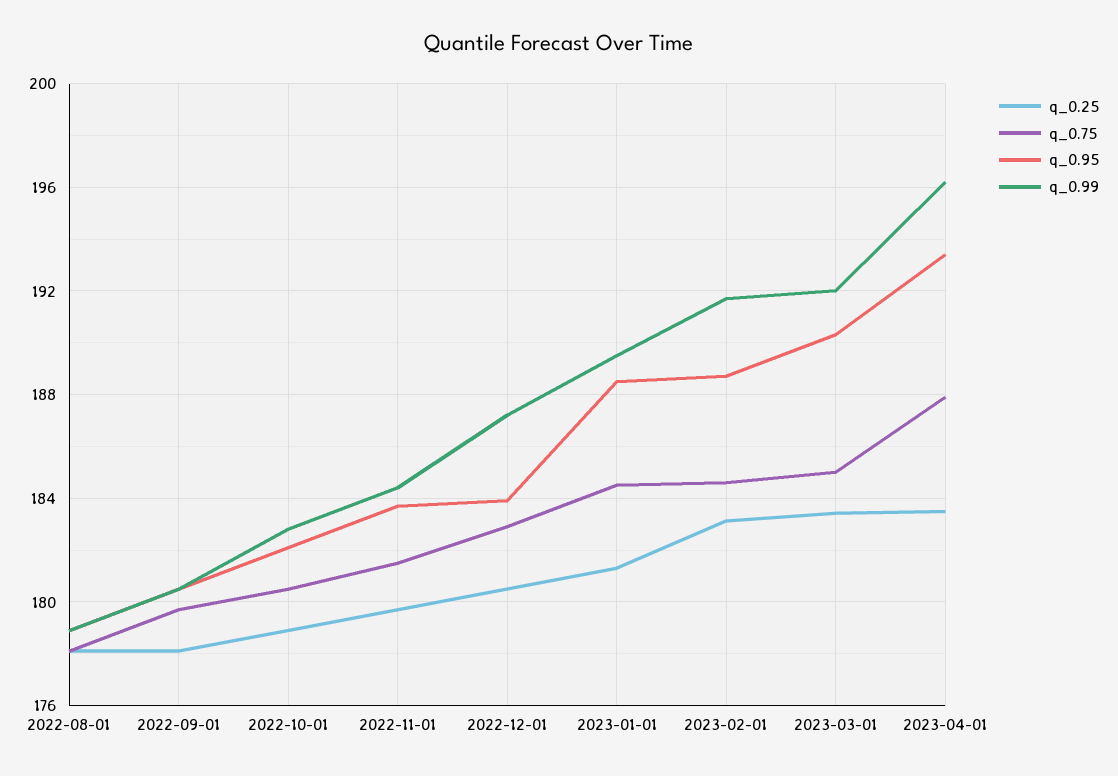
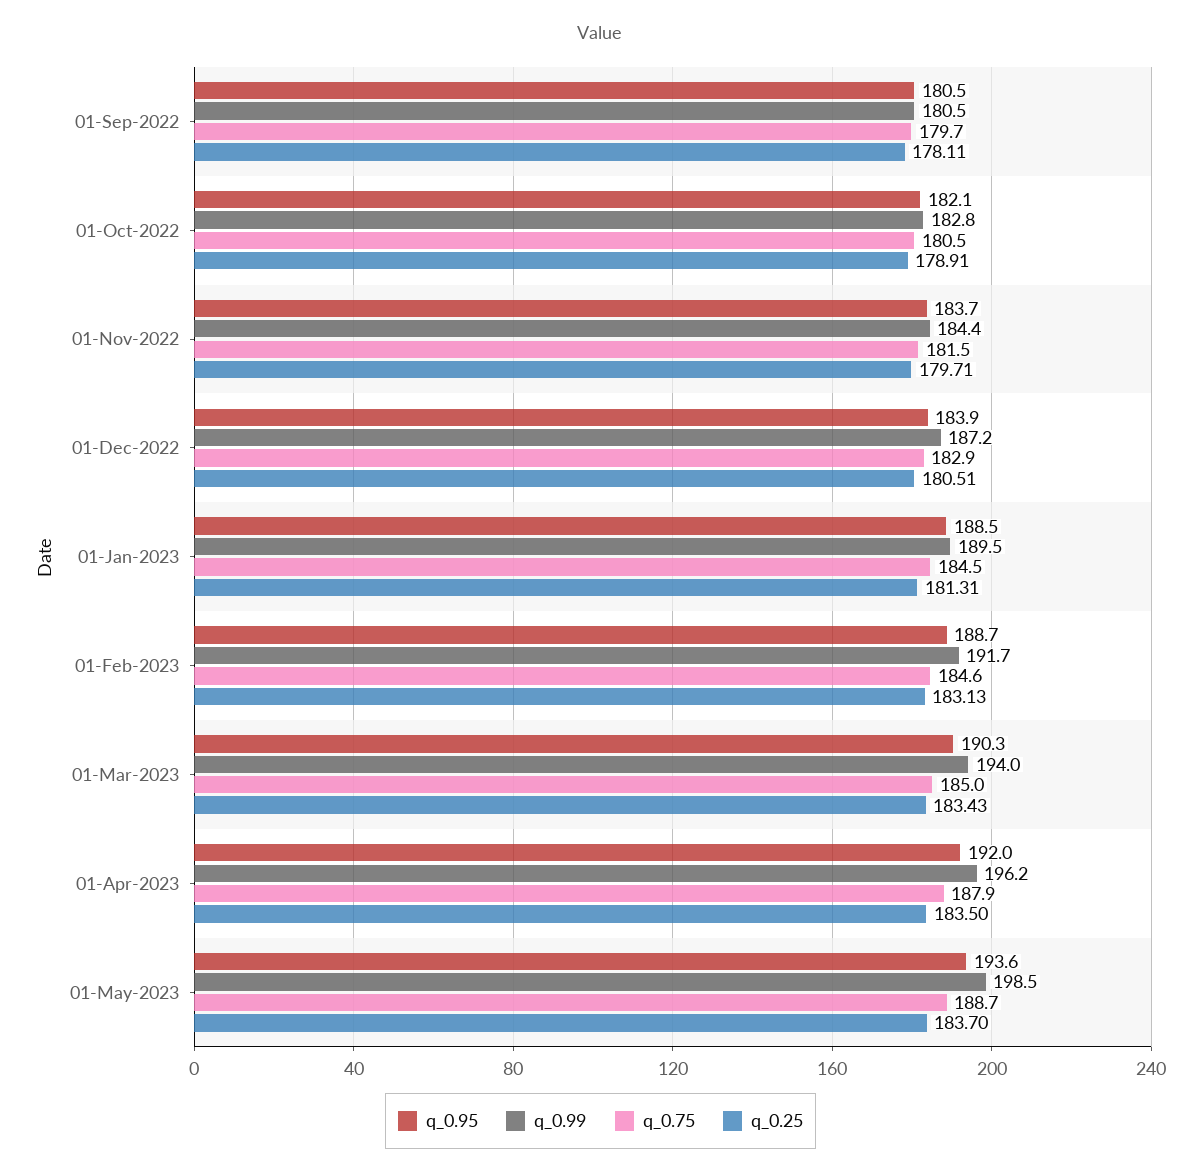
q_0.25, 2022-08-01: 178 -> none
q_0.75, 2022-08-01: 178 -> none
q_0.95, 2022-08-01: 179 -> none
q_0.99, 2022-08-01: 179 -> none
q_0.99, 2023-03-01: 192 -> 194
q_0.95, 2023-04-01: 193.5 -> 192
q_0.95, 01-May-2023: none -> 193.6
q_0.99, 01-May-2023: none -> 198.5
q_0.75, 01-May-2023: none -> 188.7
q_0.25, 01-May-2023: none -> 183.7

